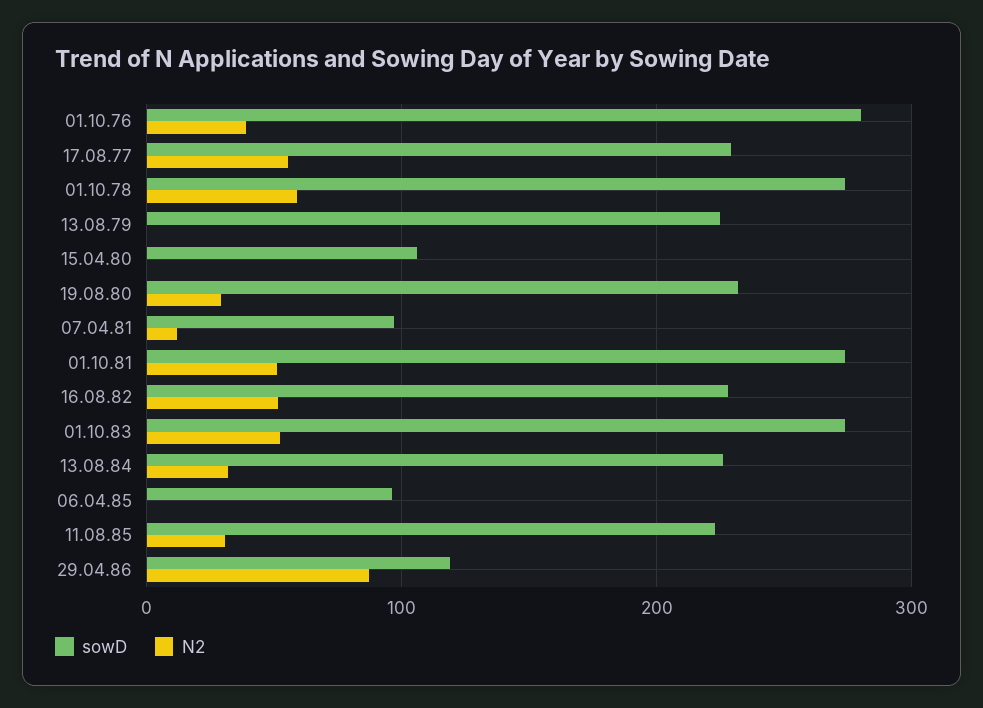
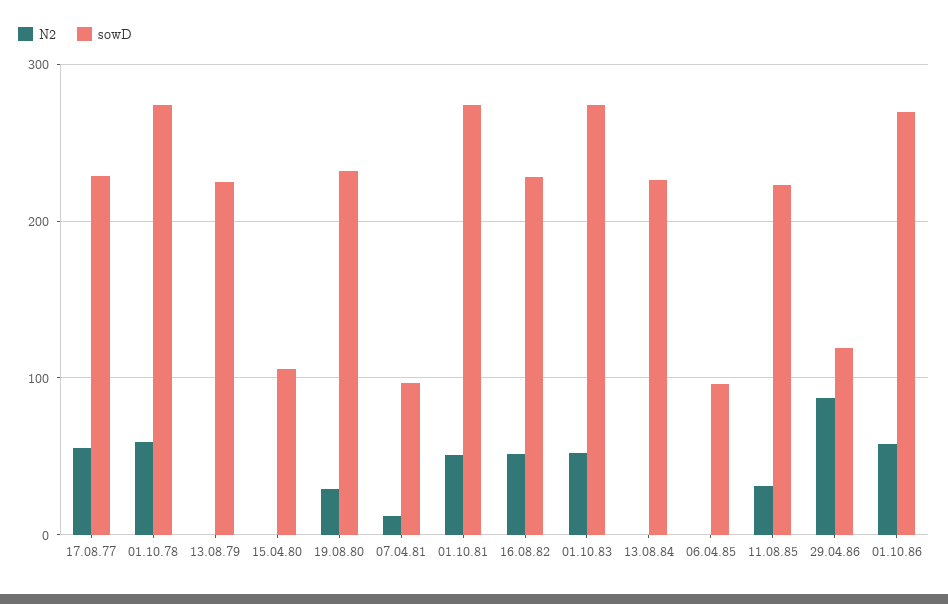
sowD, 01.10.76: 280 -> none
N2, 01.10.76: 40 -> none
N2, 13.08.84: 30 -> 0
N2, 01.10.86: none -> 60
sowD, 01.10.86: none -> 270

